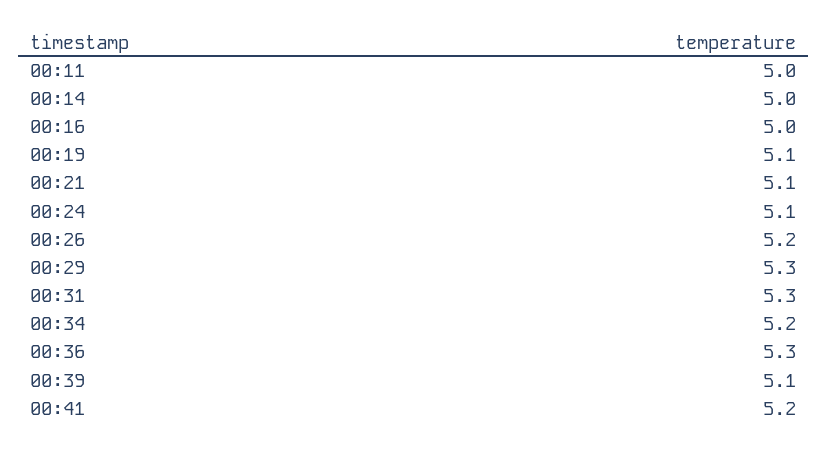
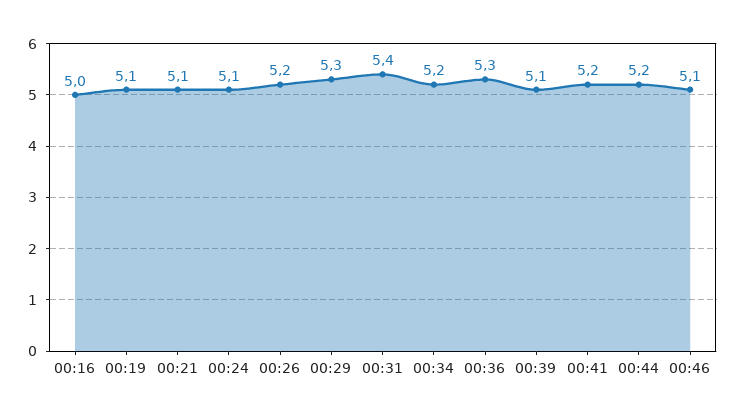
00:11: 5 -> none
00:14: 5 -> none
00:31: 5.3 -> 5.4
00:44: none -> 5.2
00:46: none -> 5.1

